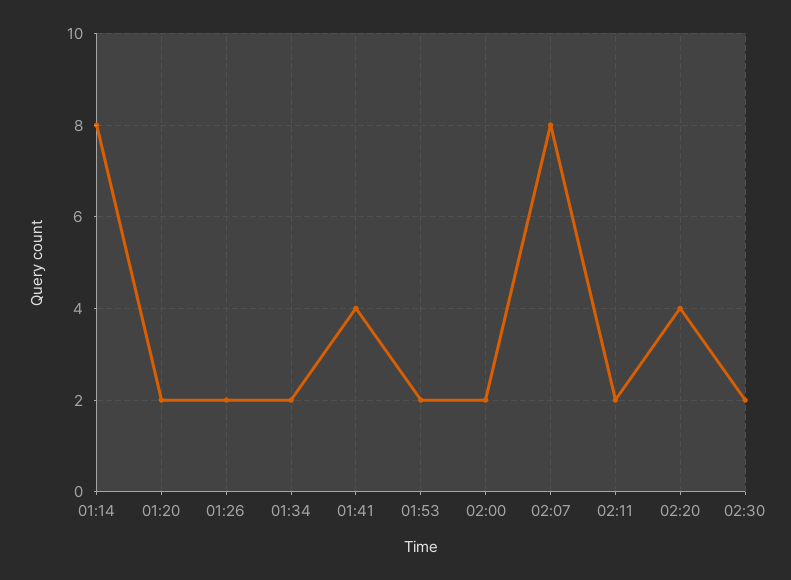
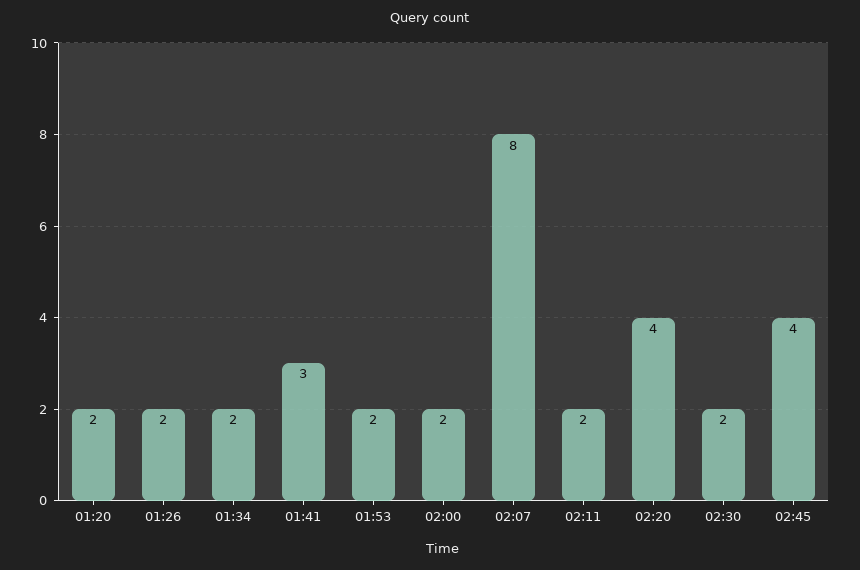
01:14: 8 -> none
01:41: 4 -> 3
02:45: none -> 4

